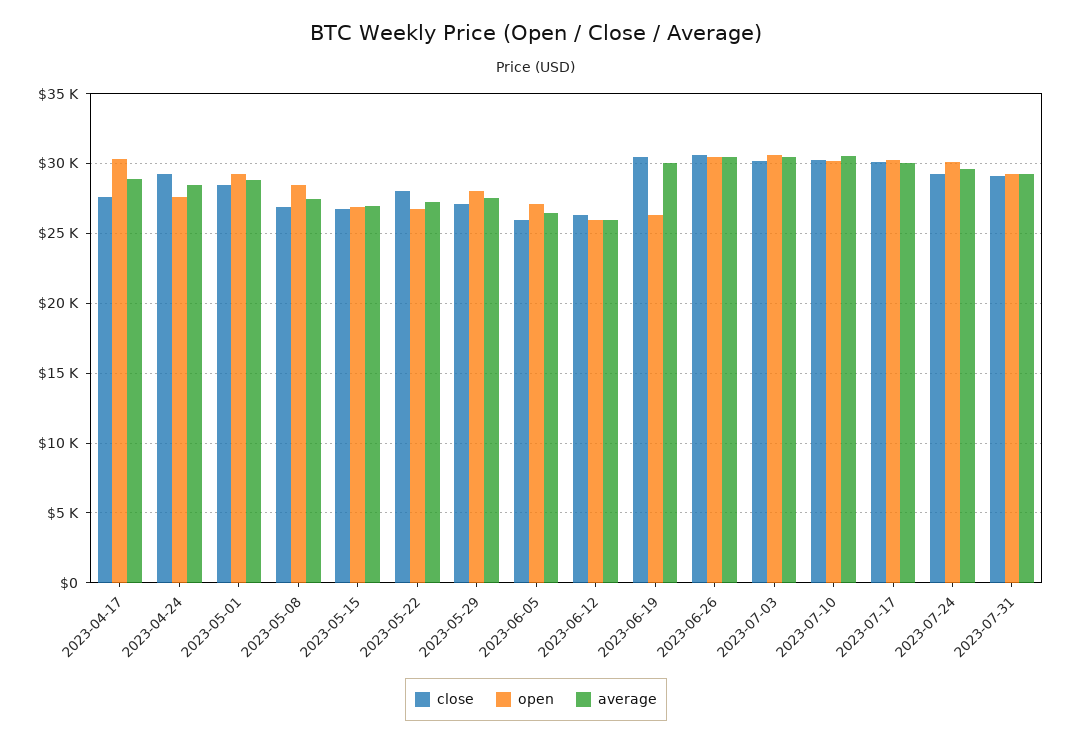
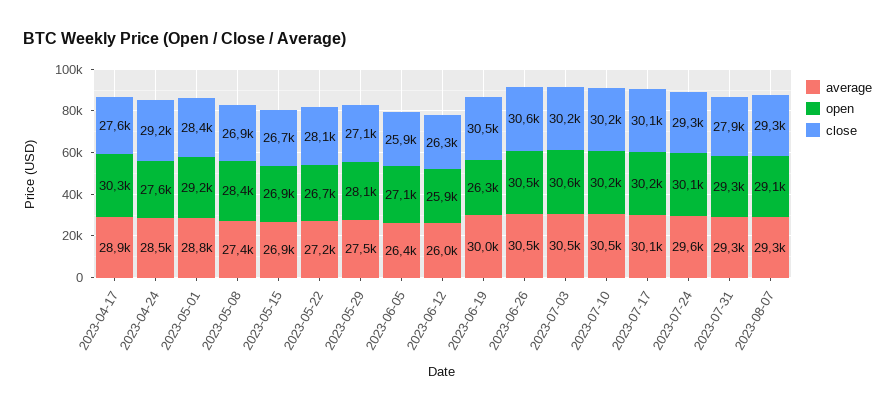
close, 2023-07-31: 29000 -> 27900
average, 2023-08-07: none -> 29300
open, 2023-08-07: none -> 29100
close, 2023-08-07: none -> 29300

